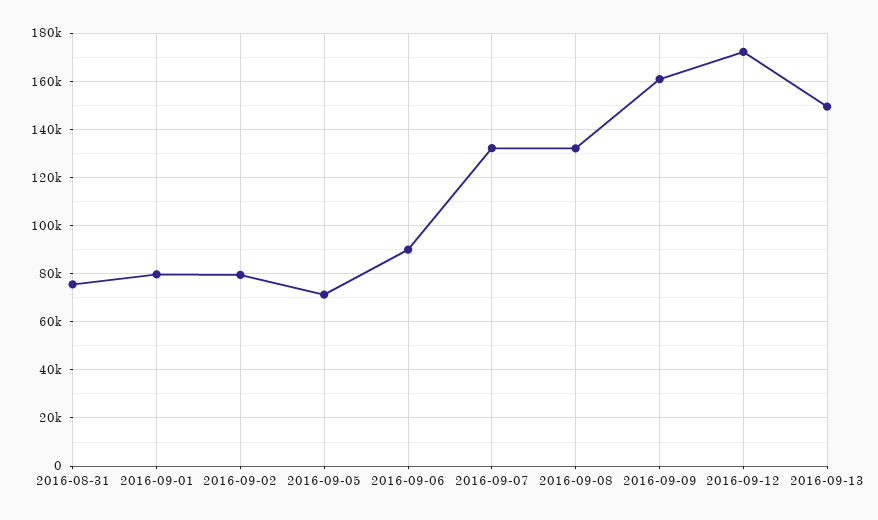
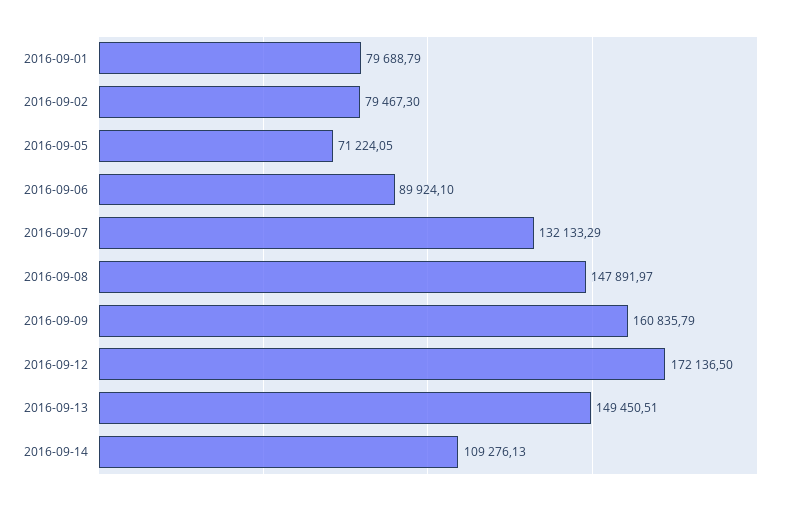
2016-08-31: 75000 -> none
2016-09-08: 132500 -> 147891.97
2016-09-14: none -> 109276.13

